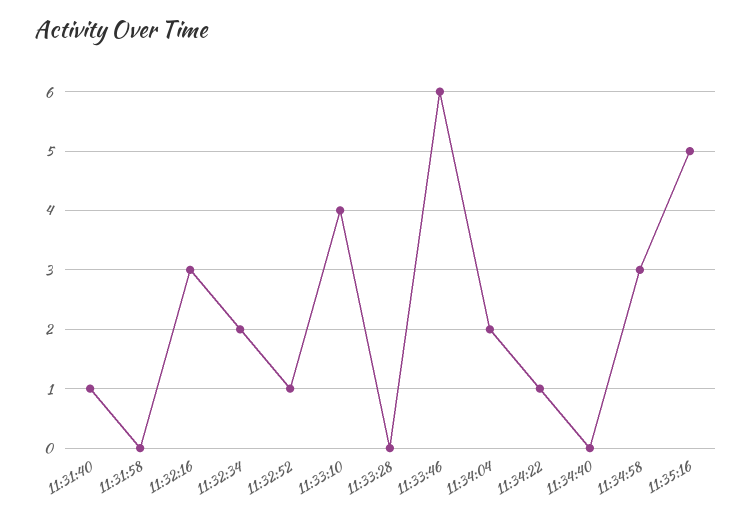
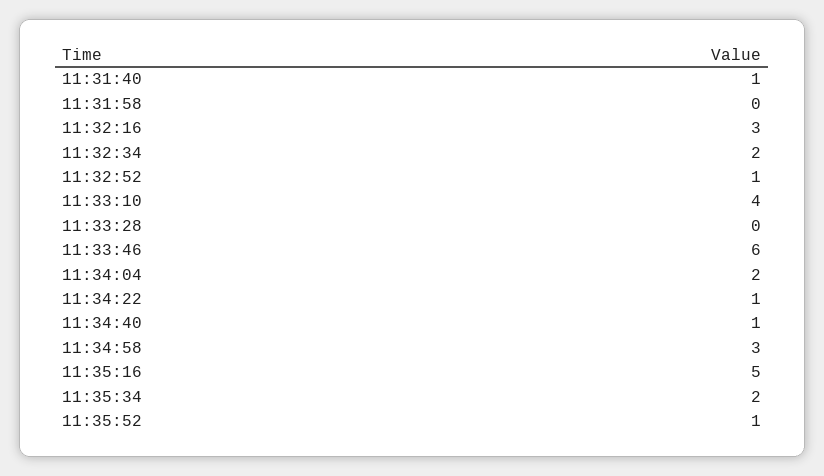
11:34:40: 0 -> 1
11:35:34: none -> 2
11:35:52: none -> 1

